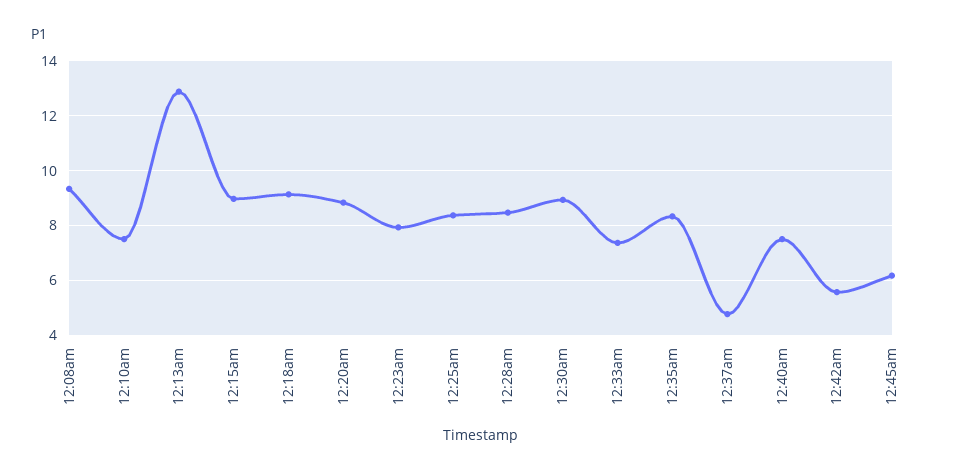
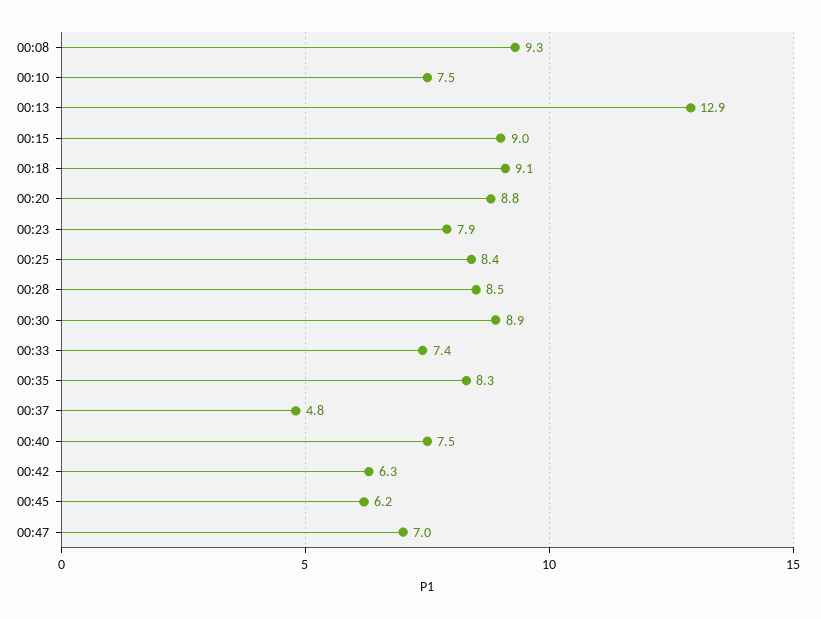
12:42am: 5.5 -> 6.3
00:47: none -> 7

